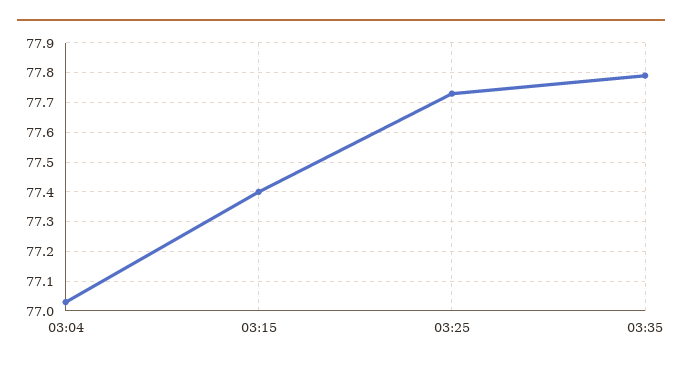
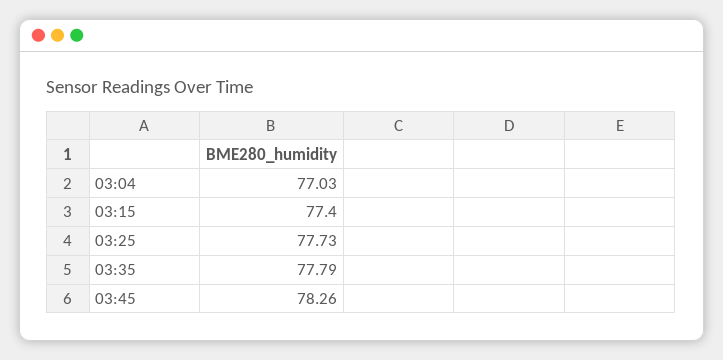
03:45: none -> 78.26

